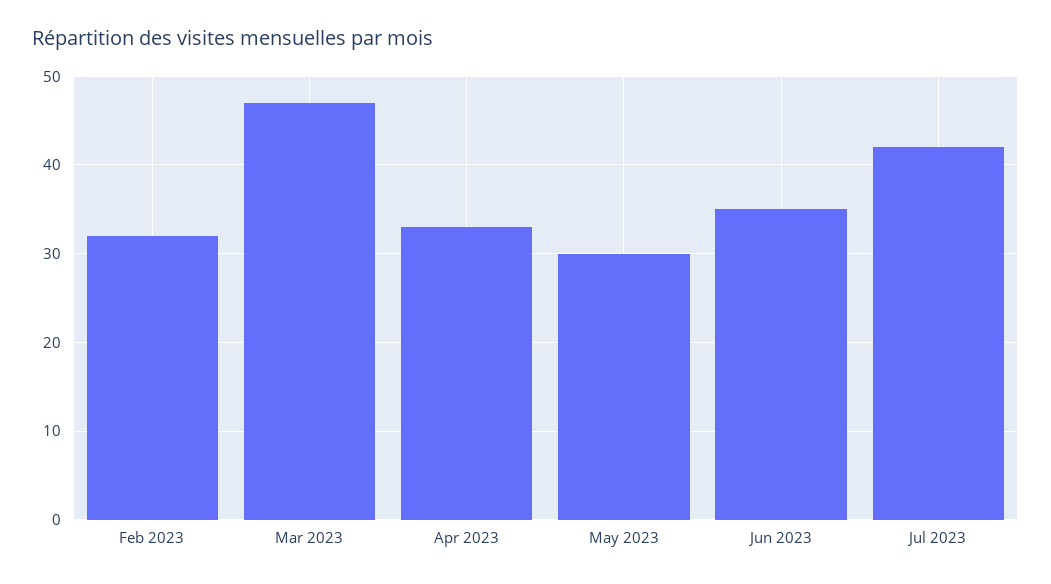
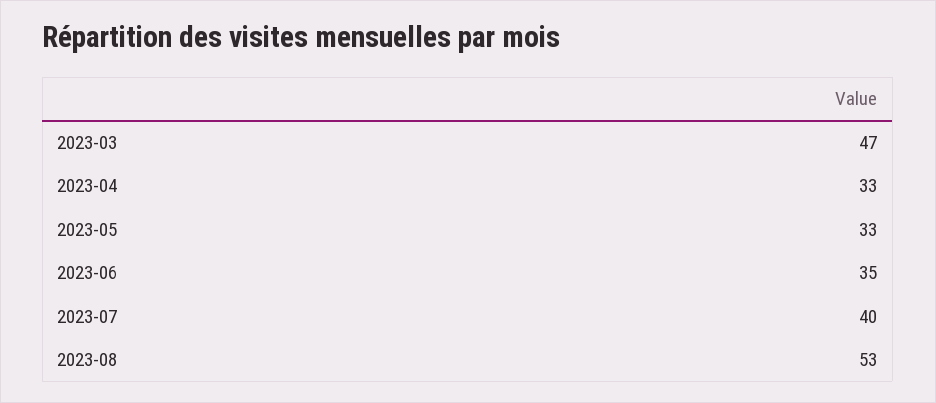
Feb 2023: 32 -> none
May 2023: 30 -> 33
Jul 2023: 42 -> 40
2023-08: none -> 53

